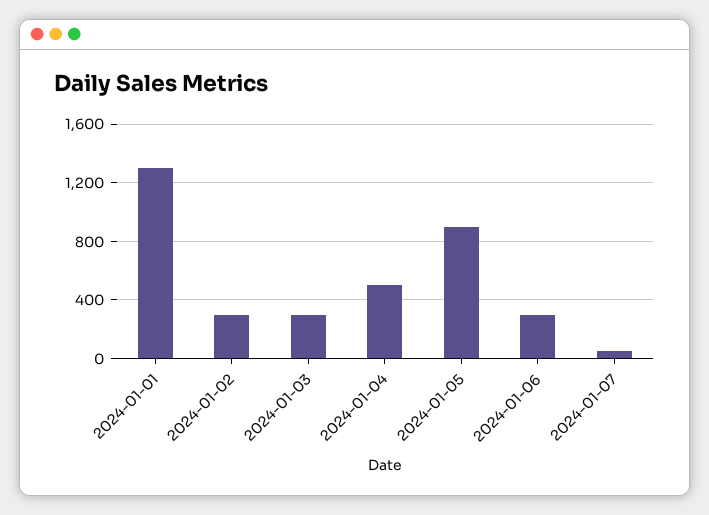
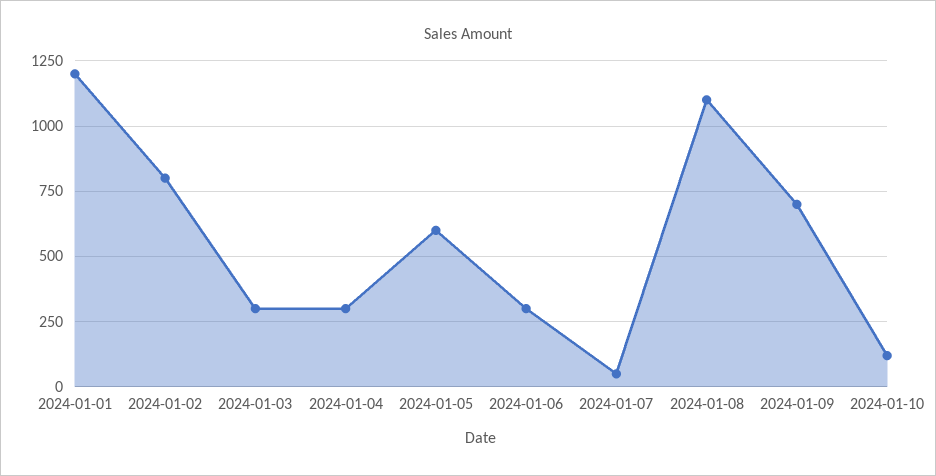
2024-01-01: 1300 -> 1200
2024-01-02: 300 -> 800
2024-01-04: 500 -> 300
2024-01-05: 900 -> 600
2024-01-08: none -> 1100
2024-01-09: none -> 700
2024-01-10: none -> 125

